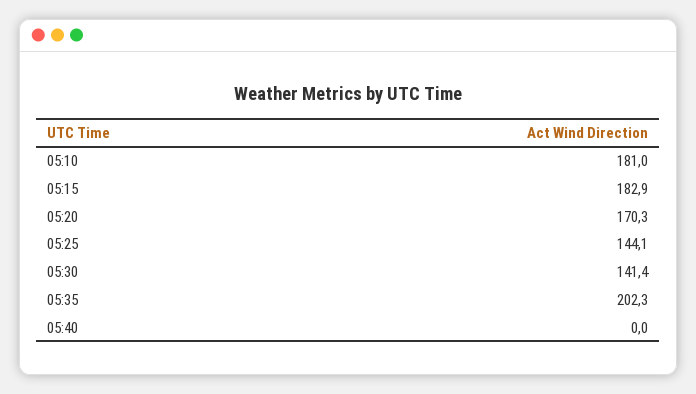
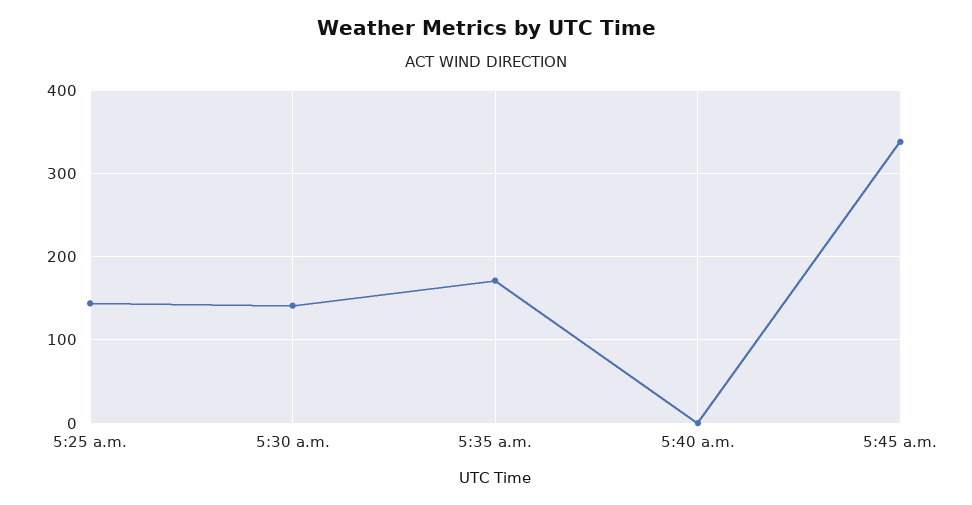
05:10: 181 -> none
05:15: 182.9 -> none
05:20: 170.3 -> none
05:35: 202.3 -> 170
5:45 a.m.: none -> 340

